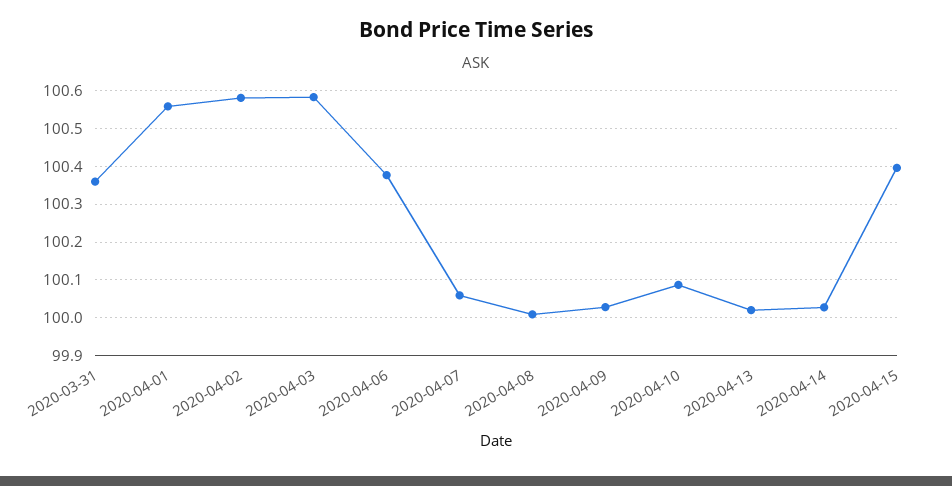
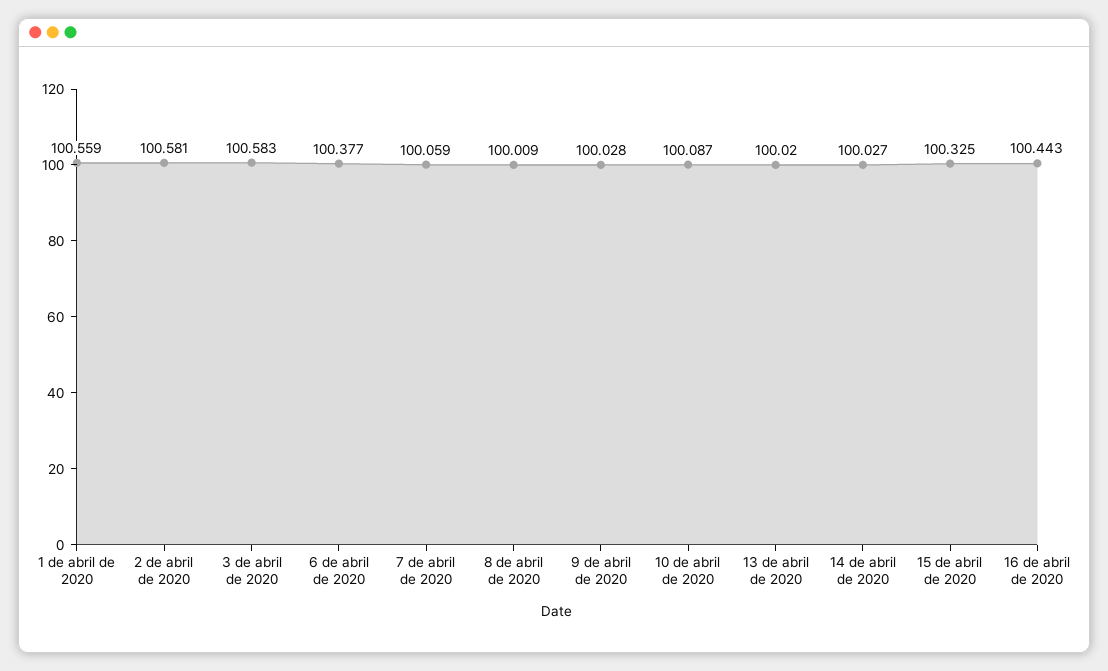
2020-03-31: 100.36 -> none
2020-04-15: 100.4 -> 100.325
16 de abril de 2020: none -> 100.443

